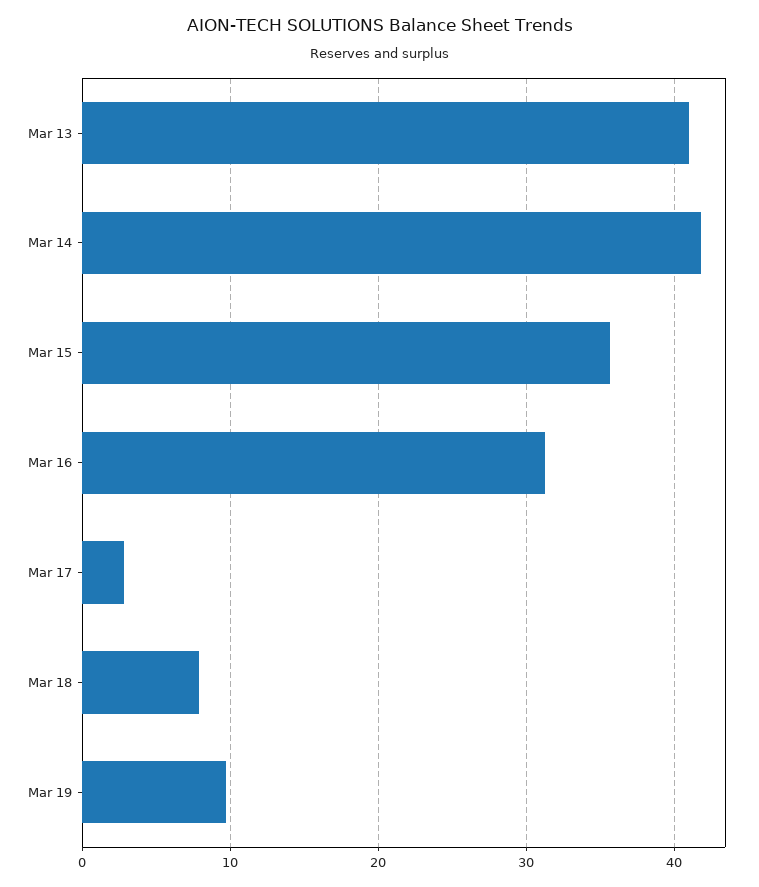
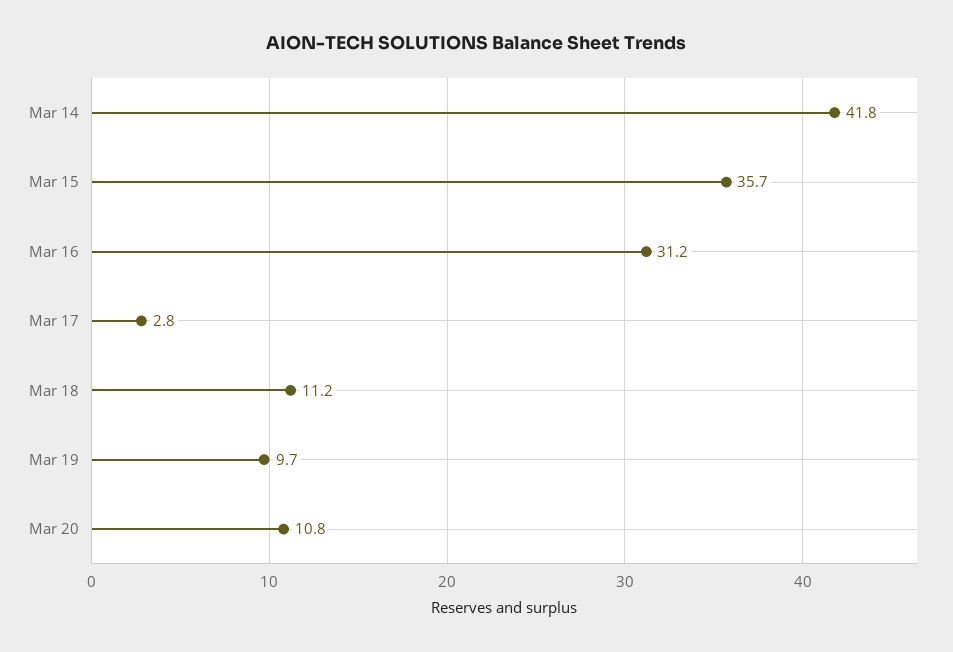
Mar 13: 41 -> none
Mar 18: 8 -> 11.2
Mar 20: none -> 10.8

